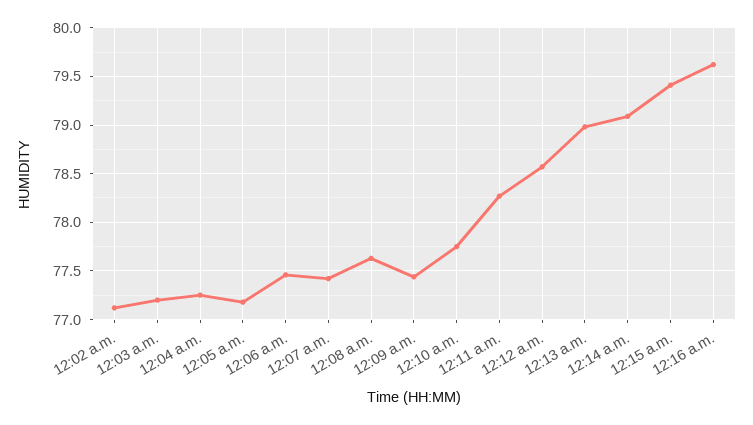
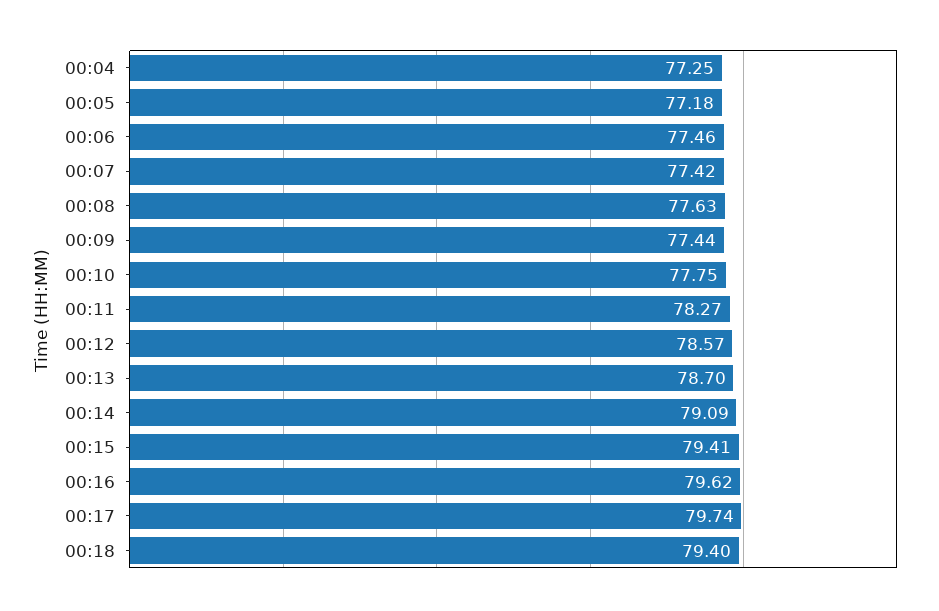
12:02 a.m.: 77.1 -> none
12:03 a.m.: 77.2 -> none
12:13 a.m.: 79 -> 78.7
00:17: none -> 79.74
00:18: none -> 79.4

